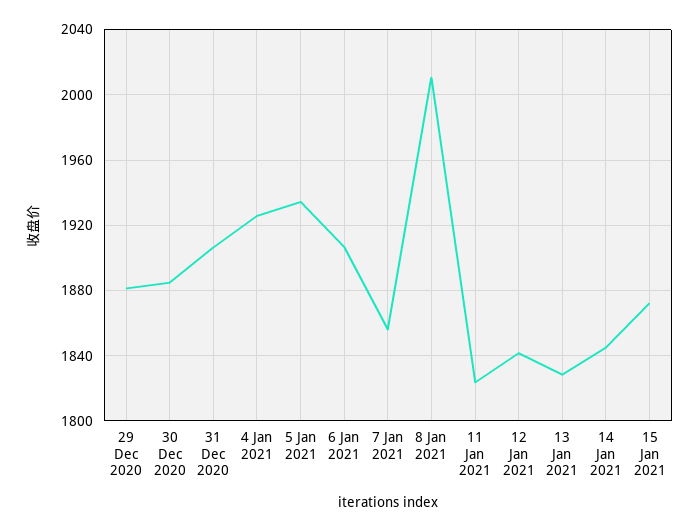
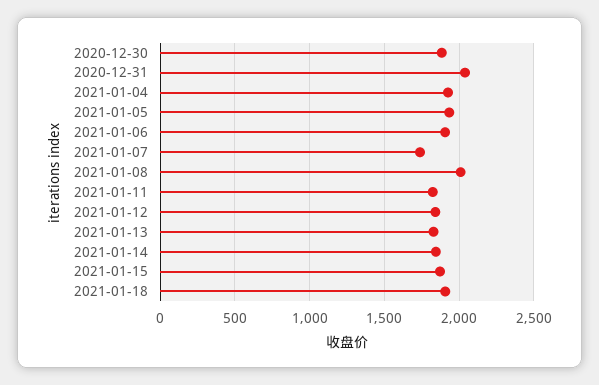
29 Dec 2020: 1880 -> none
31 Dec 2020: 1905 -> 2050
7 Jan 2021: 1855 -> 1750
2021-01-18: none -> 1900

